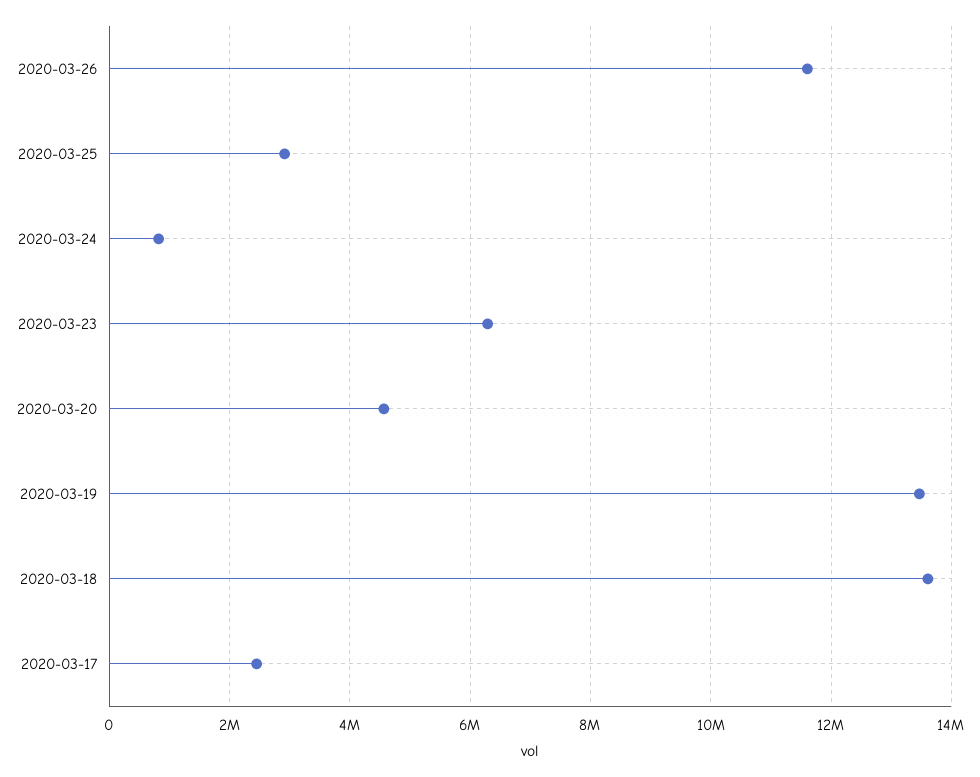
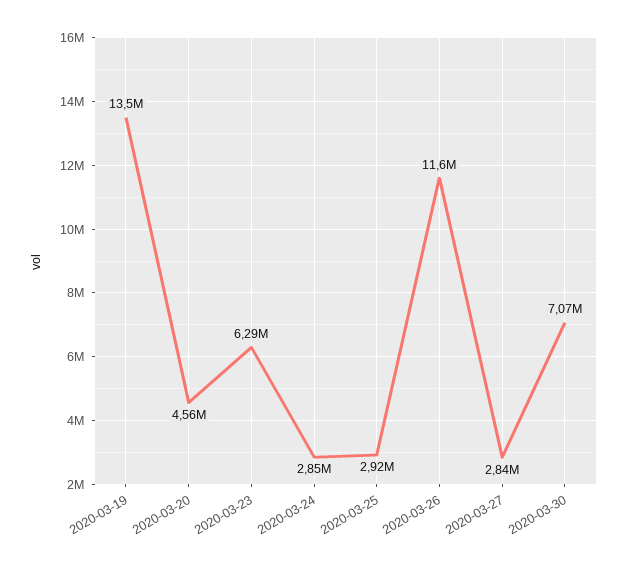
2020-03-24: 800000 -> 2850000
2020-03-18: 13600000 -> none
2020-03-17: 2400000 -> none
2020-03-27: none -> 2840000
2020-03-30: none -> 7070000

